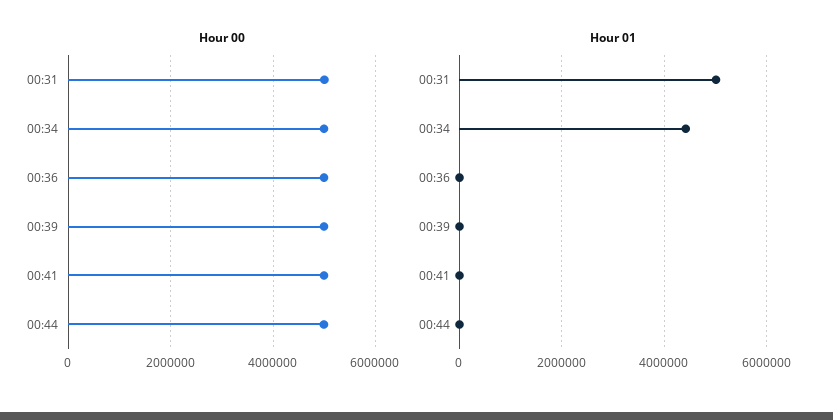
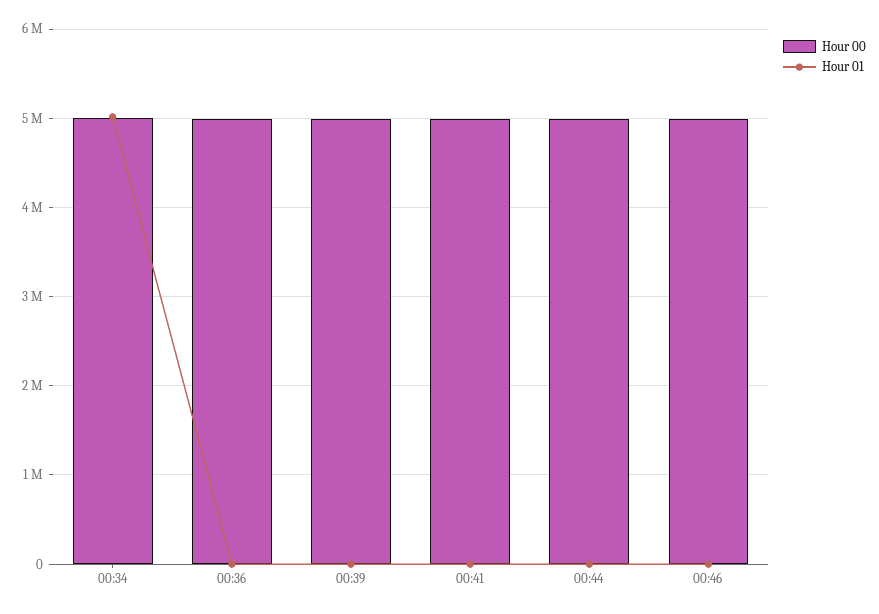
Hour 00, 00:31: 5000000 -> none
Hour 01, 00:31: 5000000 -> none
Hour 01, 00:34: 4400000 -> 5000000
Hour 00, 00:46: none -> 5000000
Hour 01, 00:46: none -> 0

